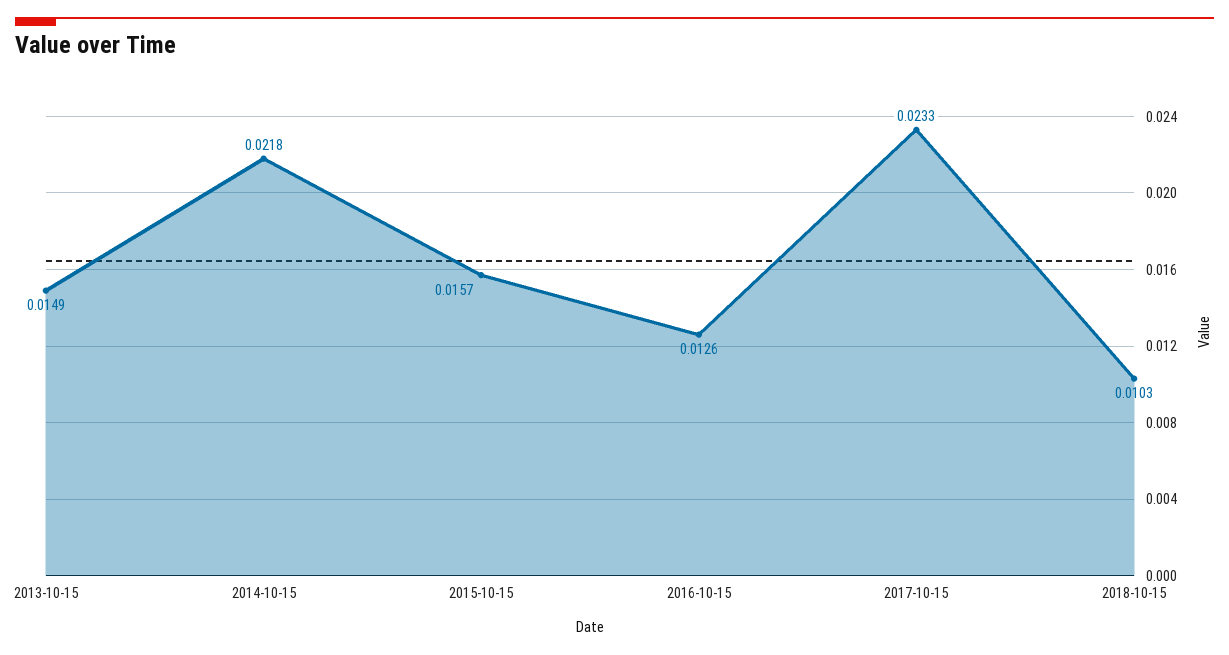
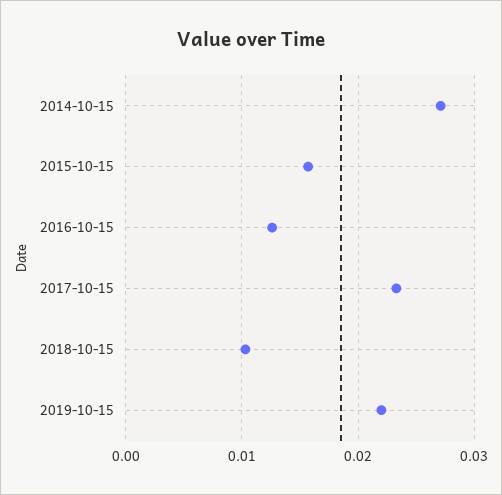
2013-10-15: 0.0149 -> none
2014-10-15: 0.0218 -> 0.027
2019-10-15: none -> 0.022

